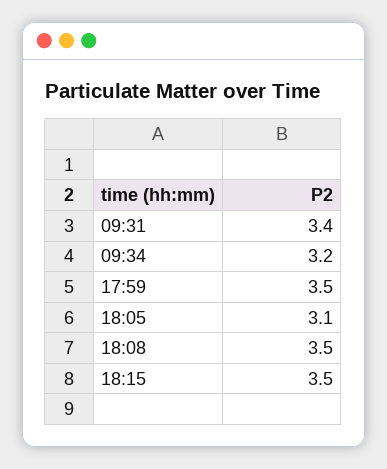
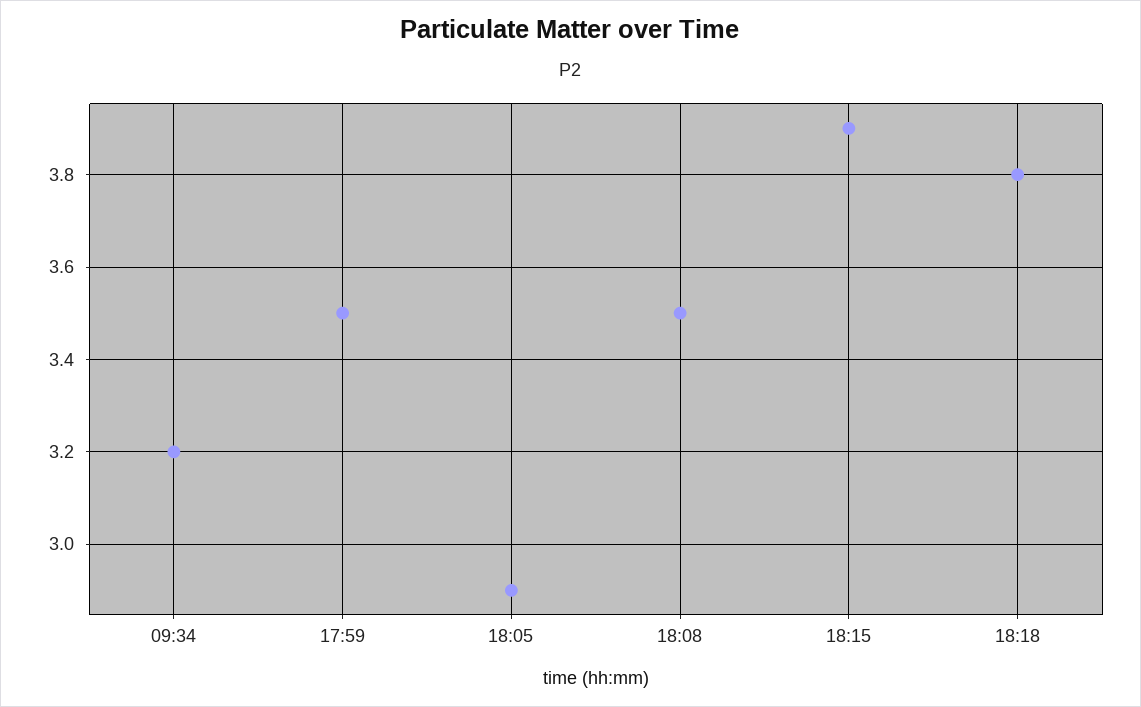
09:31: 3.4 -> none
18:05: 3.1 -> 2.9
18:15: 3.5 -> 3.9
18:18: none -> 3.8

